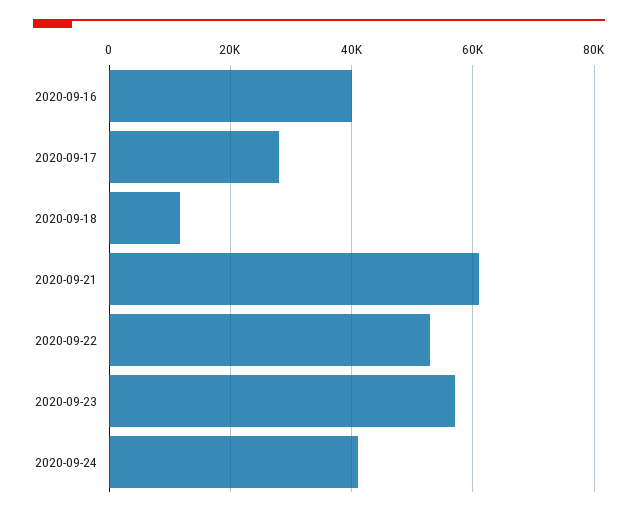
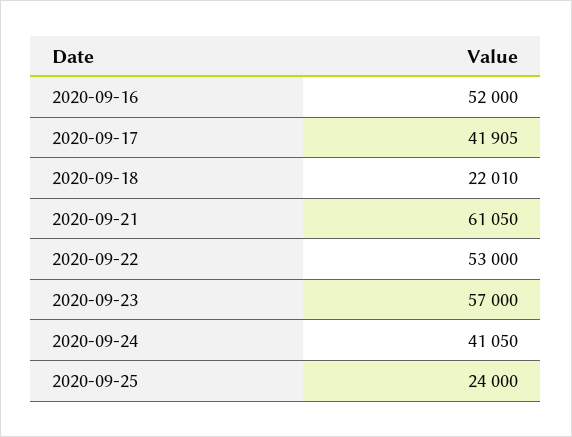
2020-09-16: 40000 -> 52000
2020-09-17: 28000 -> 41905
2020-09-18: 12000 -> 22010
2020-09-25: none -> 24000

